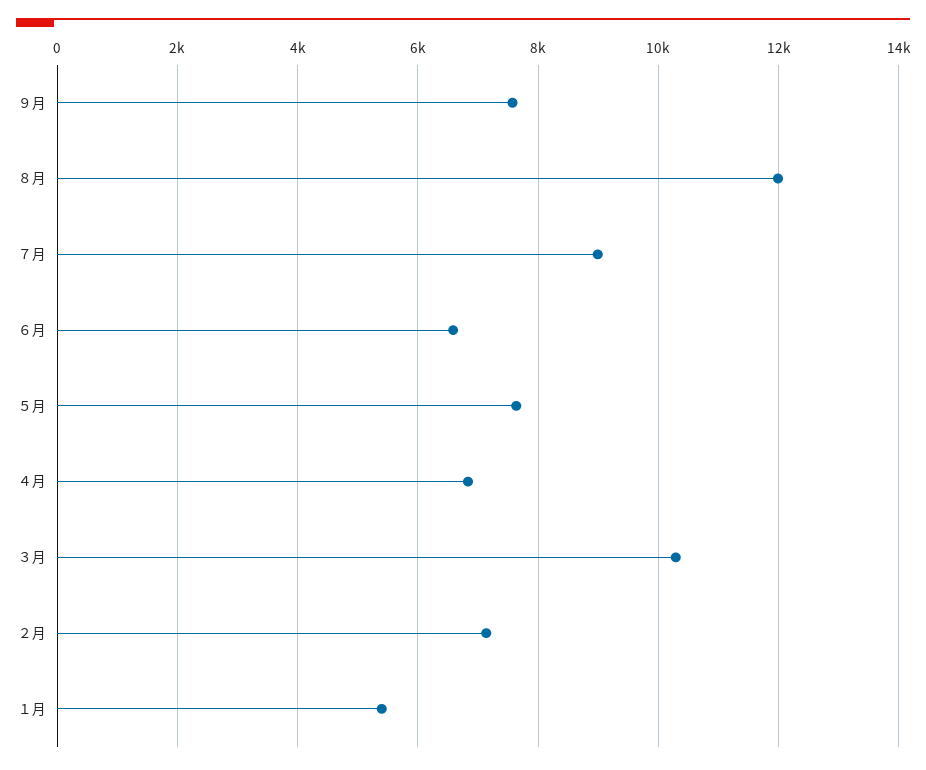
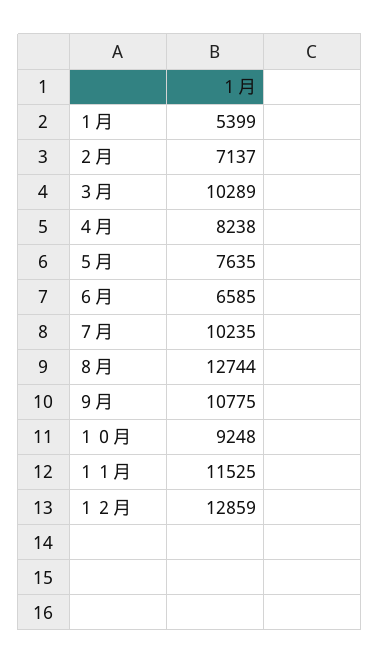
９月: 7600 -> 10775
８月: 12000 -> 12744
７月: 9000 -> 10235
４月: 6800 -> 8238
１０月: none -> 9248
１１月: none -> 11525
１２月: none -> 12859

